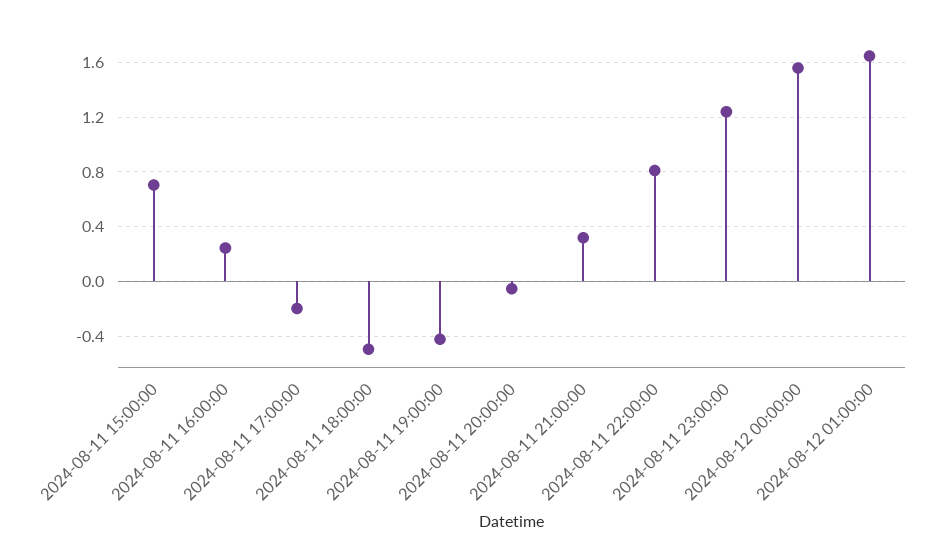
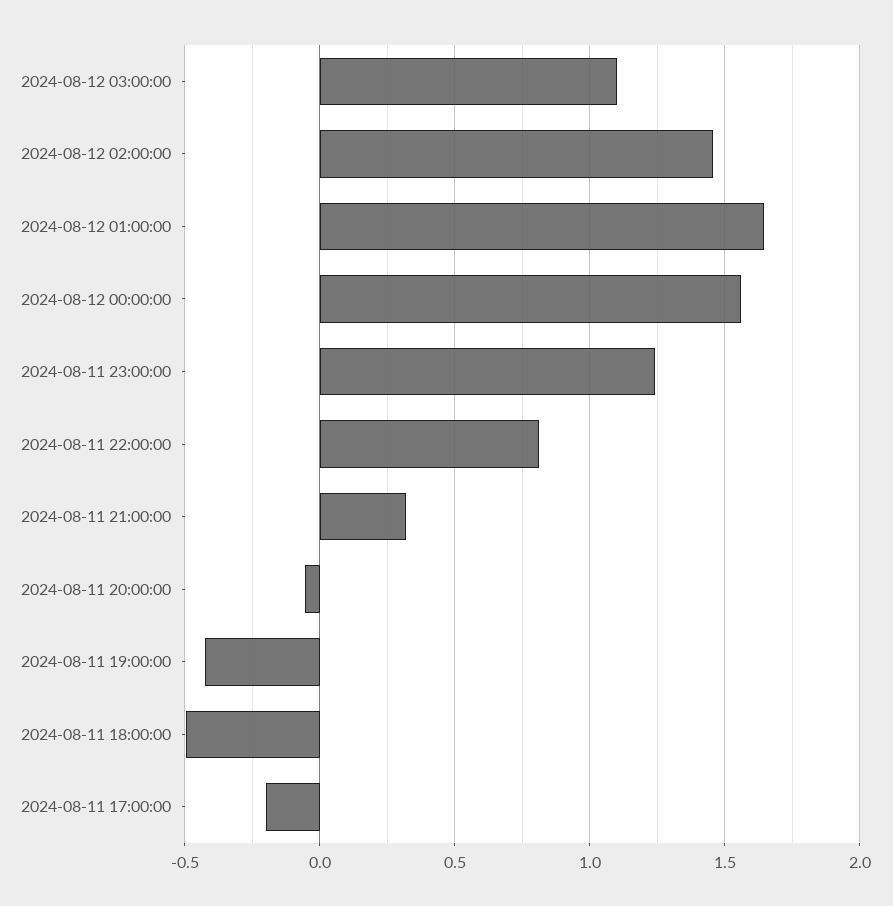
2024-08-11 15:00:00: 0.7 -> none
2024-08-11 16:00:00: 0.25 -> none
2024-08-12 03:00:00: none -> 1.1
2024-08-12 02:00:00: none -> 1.45

